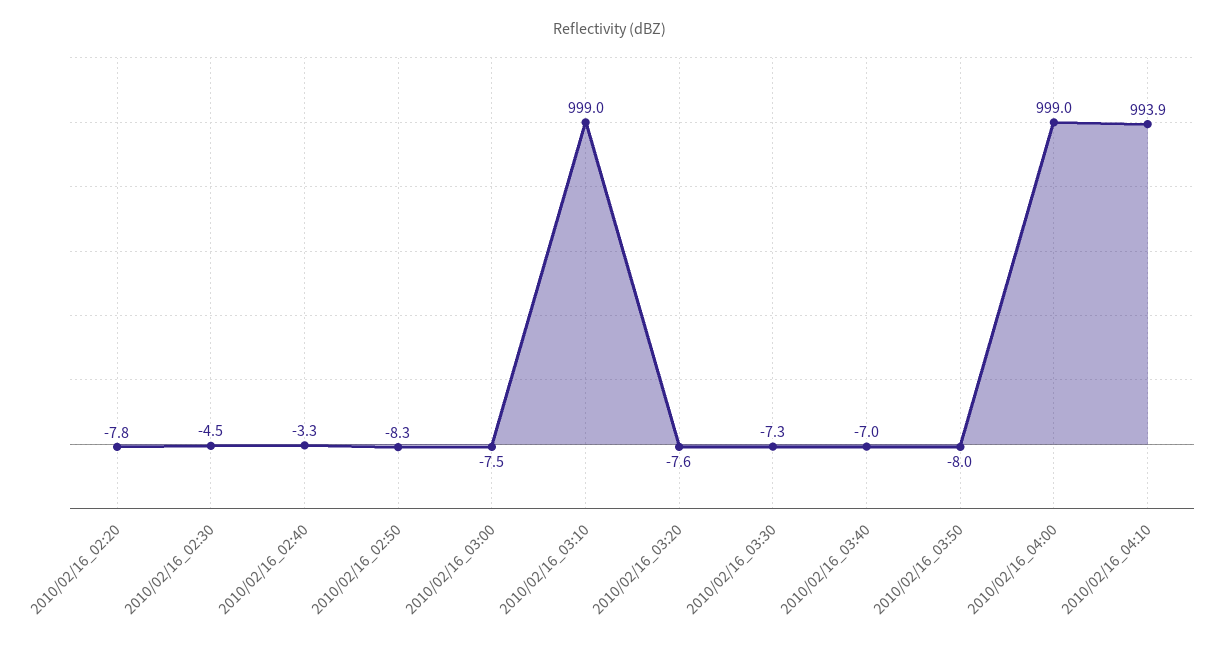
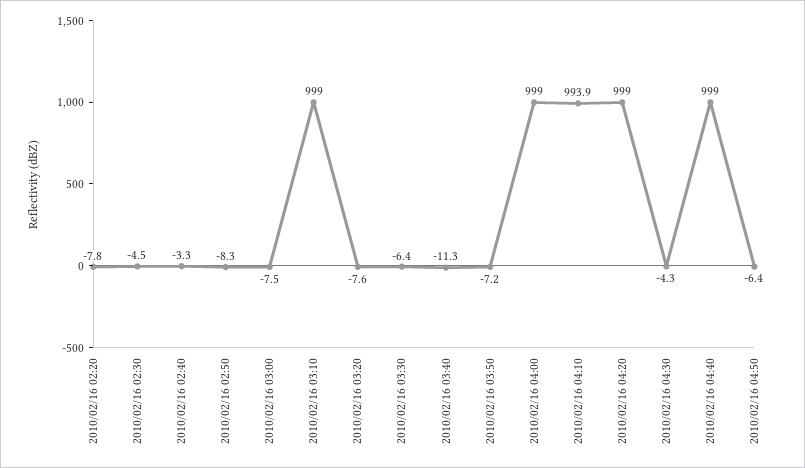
2010/02/16_03:30: -7.3 -> -6.4
2010/02/16_03:40: -7 -> -11.3
2010/02/16_03:50: -8 -> -7.2
2010/02/16 04:20: none -> 999
2010/02/16 04:30: none -> -4.3
2010/02/16 04:40: none -> 999
2010/02/16 04:50: none -> -6.4

